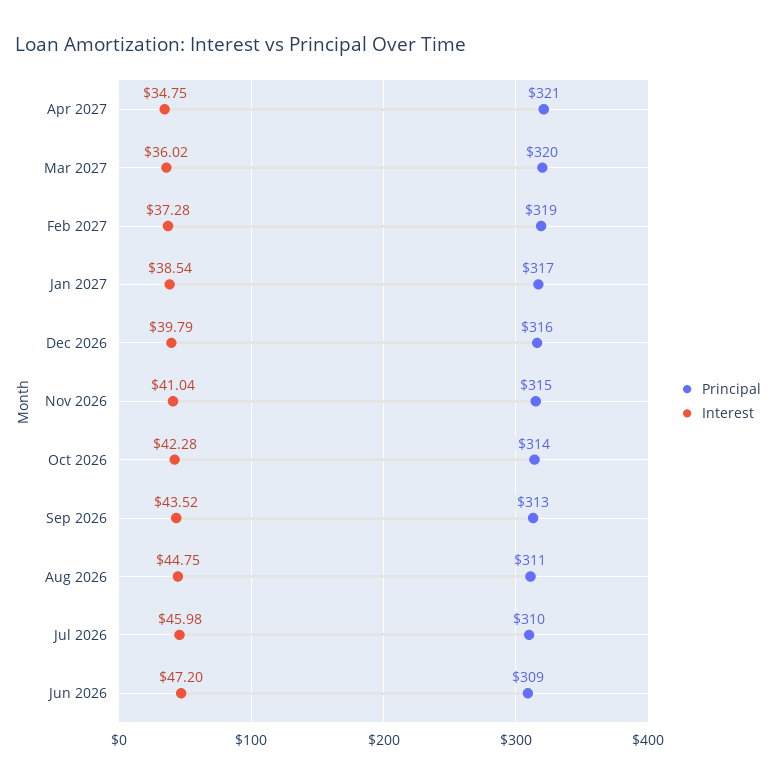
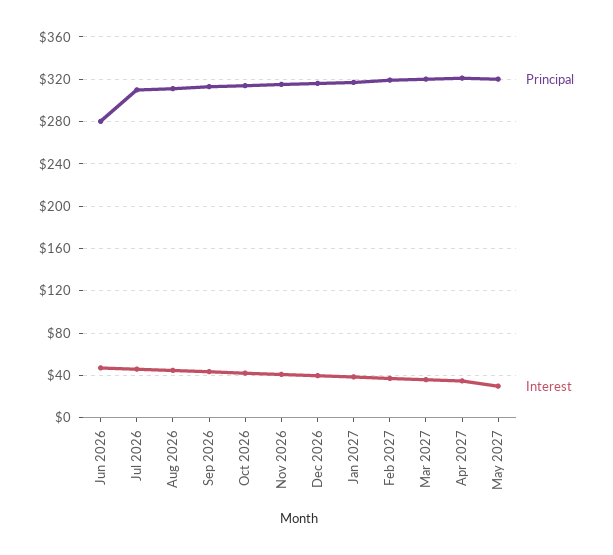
Principal, Jun 2026: 309 -> 280
Principal, May 2027: none -> 320
Interest, May 2027: none -> 30

